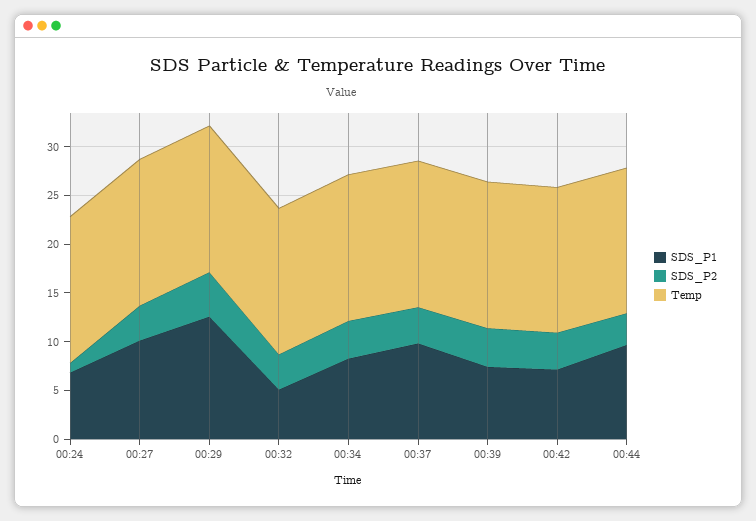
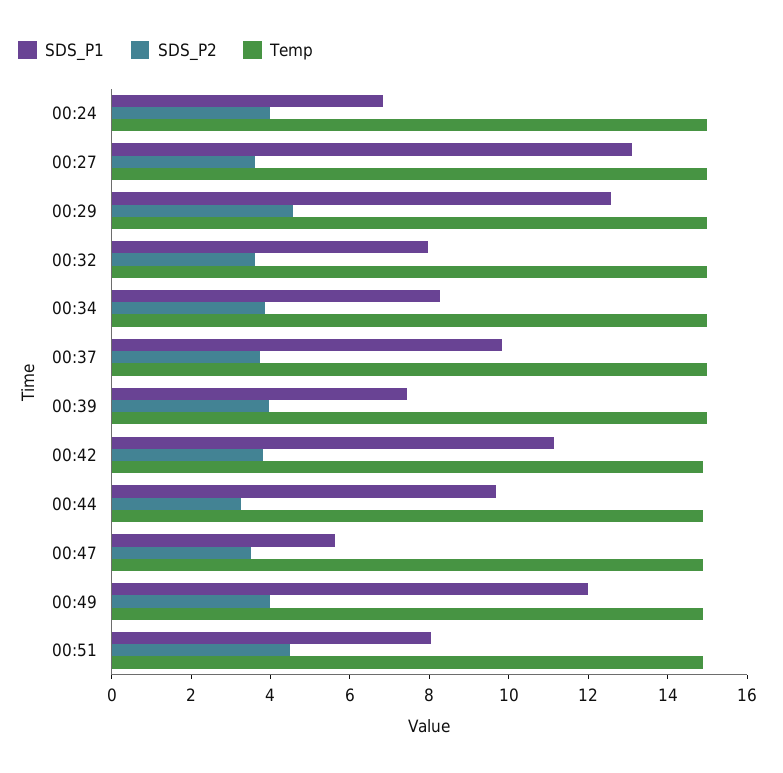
SDS_P2, 00:24: 1 -> 4
SDS_P1, 00:27: 10 -> 13
SDS_P1, 00:32: 5 -> 8
SDS_P1, 00:42: 7 -> 11
SDS_P1, 00:47: none -> 5.5
SDS_P2, 00:47: none -> 3.5
Temp, 00:47: none -> 15
SDS_P1, 00:49: none -> 12
SDS_P2, 00:49: none -> 4
Temp, 00:49: none -> 15
SDS_P1, 00:51: none -> 8
SDS_P2, 00:51: none -> 4.5
Temp, 00:51: none -> 15

